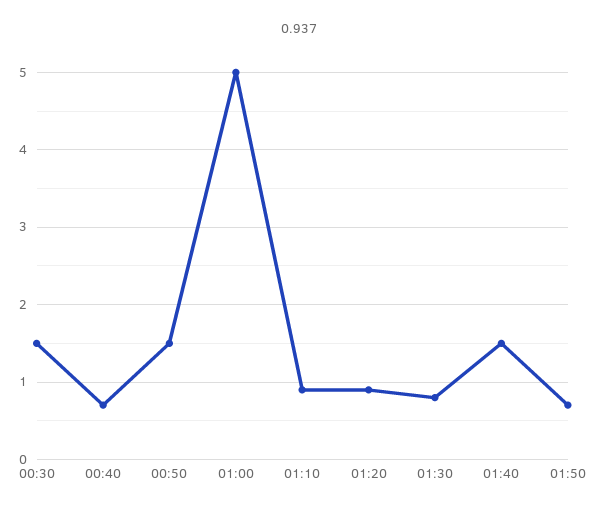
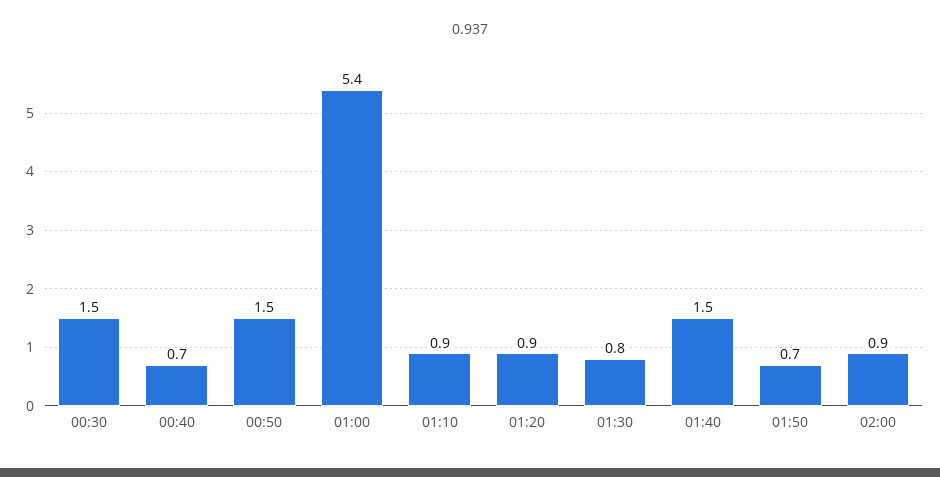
01:00: 5 -> 5.4
02:00: none -> 0.9

